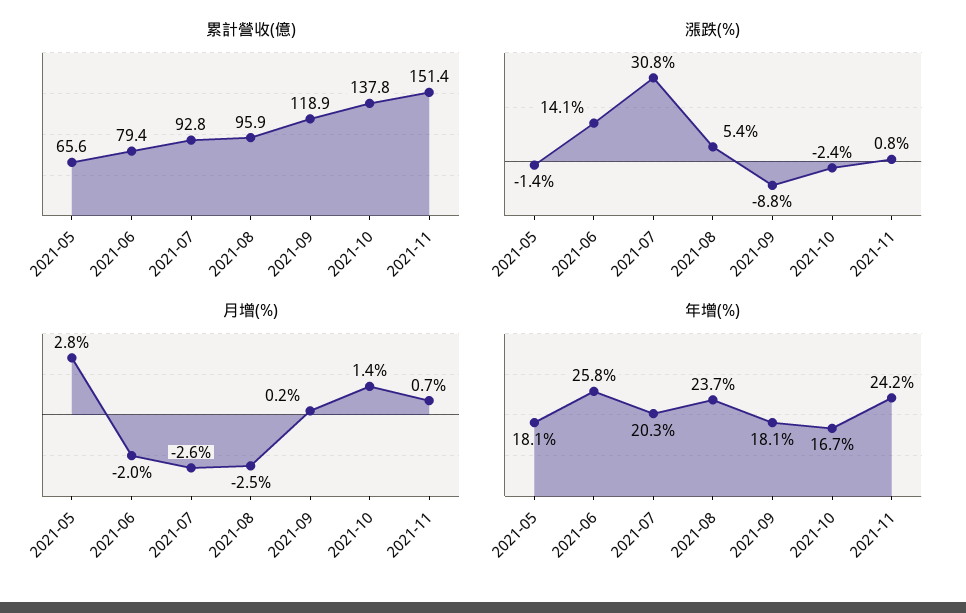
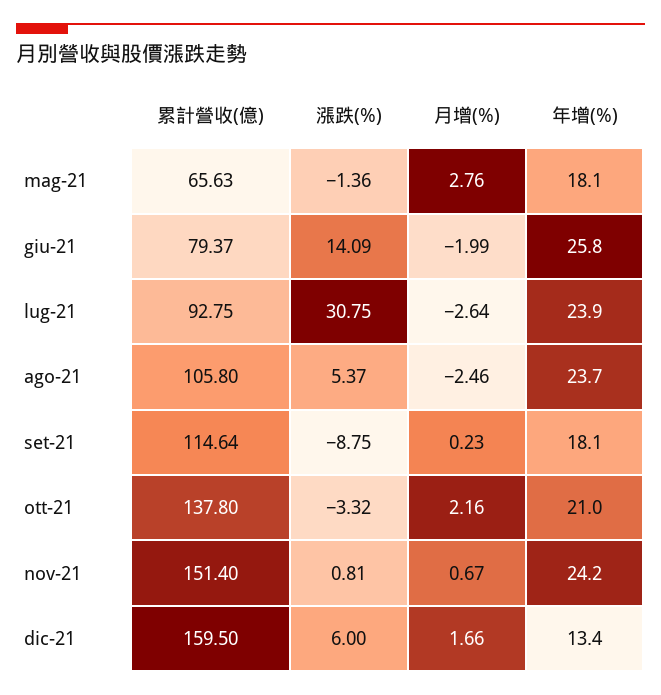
累計營收(億), 2021-08: 95.9 -> 105.8
累計營收(億), 2021-09: 118.9 -> 114.64
漲跌(%), 2021-10: -2.4 -> -3.32
月增(%), 2021-10: 1.4 -> 2.16
年增(%), 2021-07: 20.3 -> 23.9
年增(%), 2021-10: 16.7 -> 21
累計營收(億), dic-21: none -> 159.5
漲跌(%), dic-21: none -> 6
月增(%), dic-21: none -> 1.66
年增(%), dic-21: none -> 13.4

